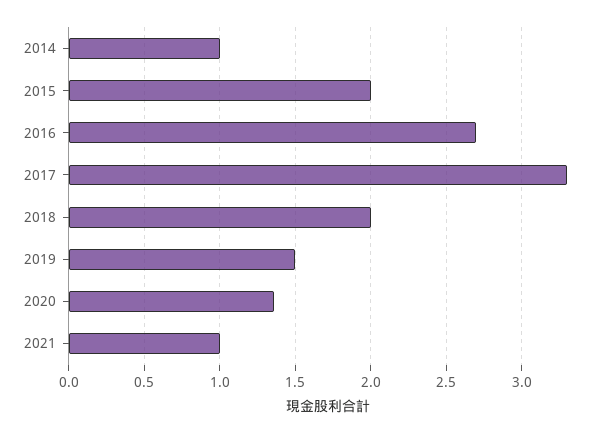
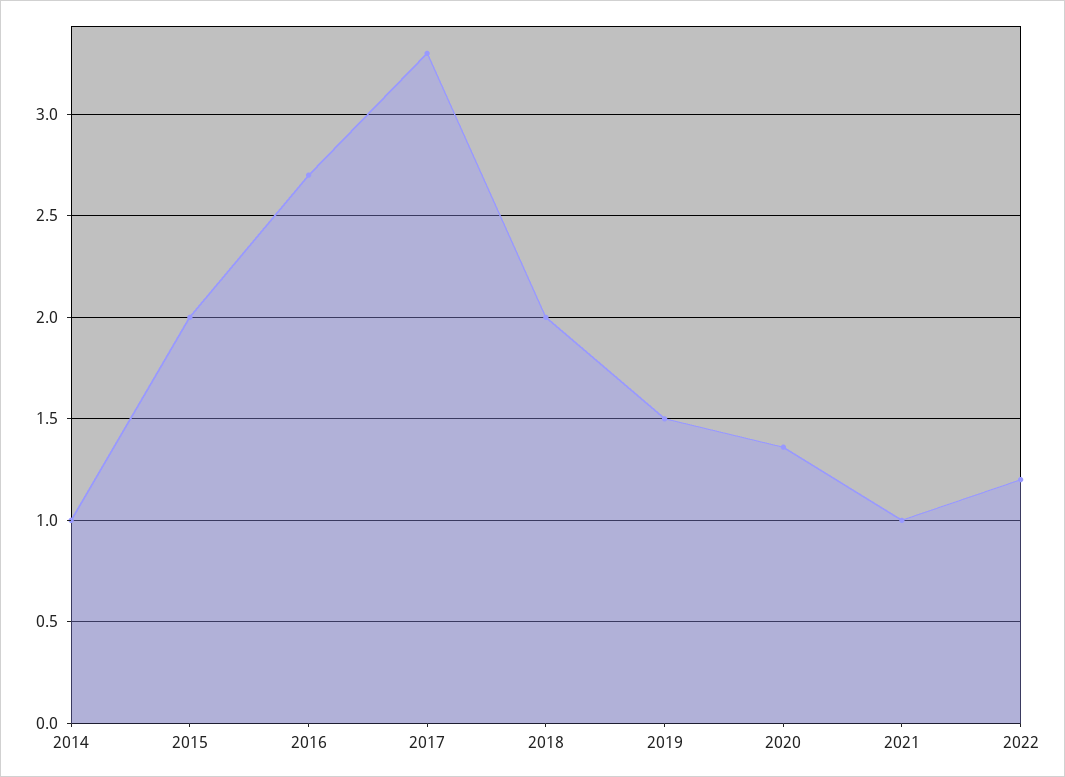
2022: none -> 1.2

